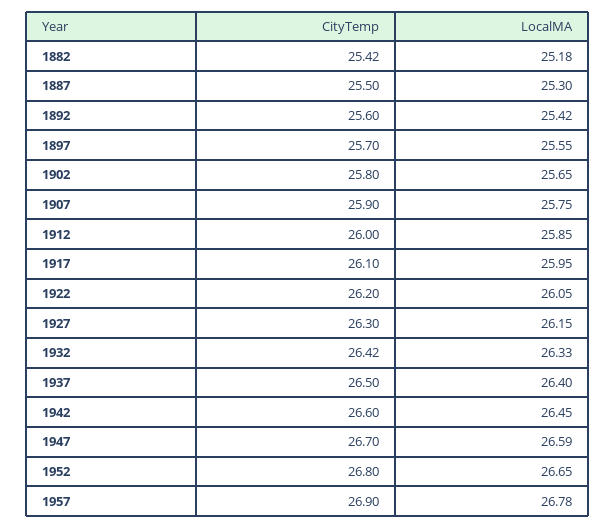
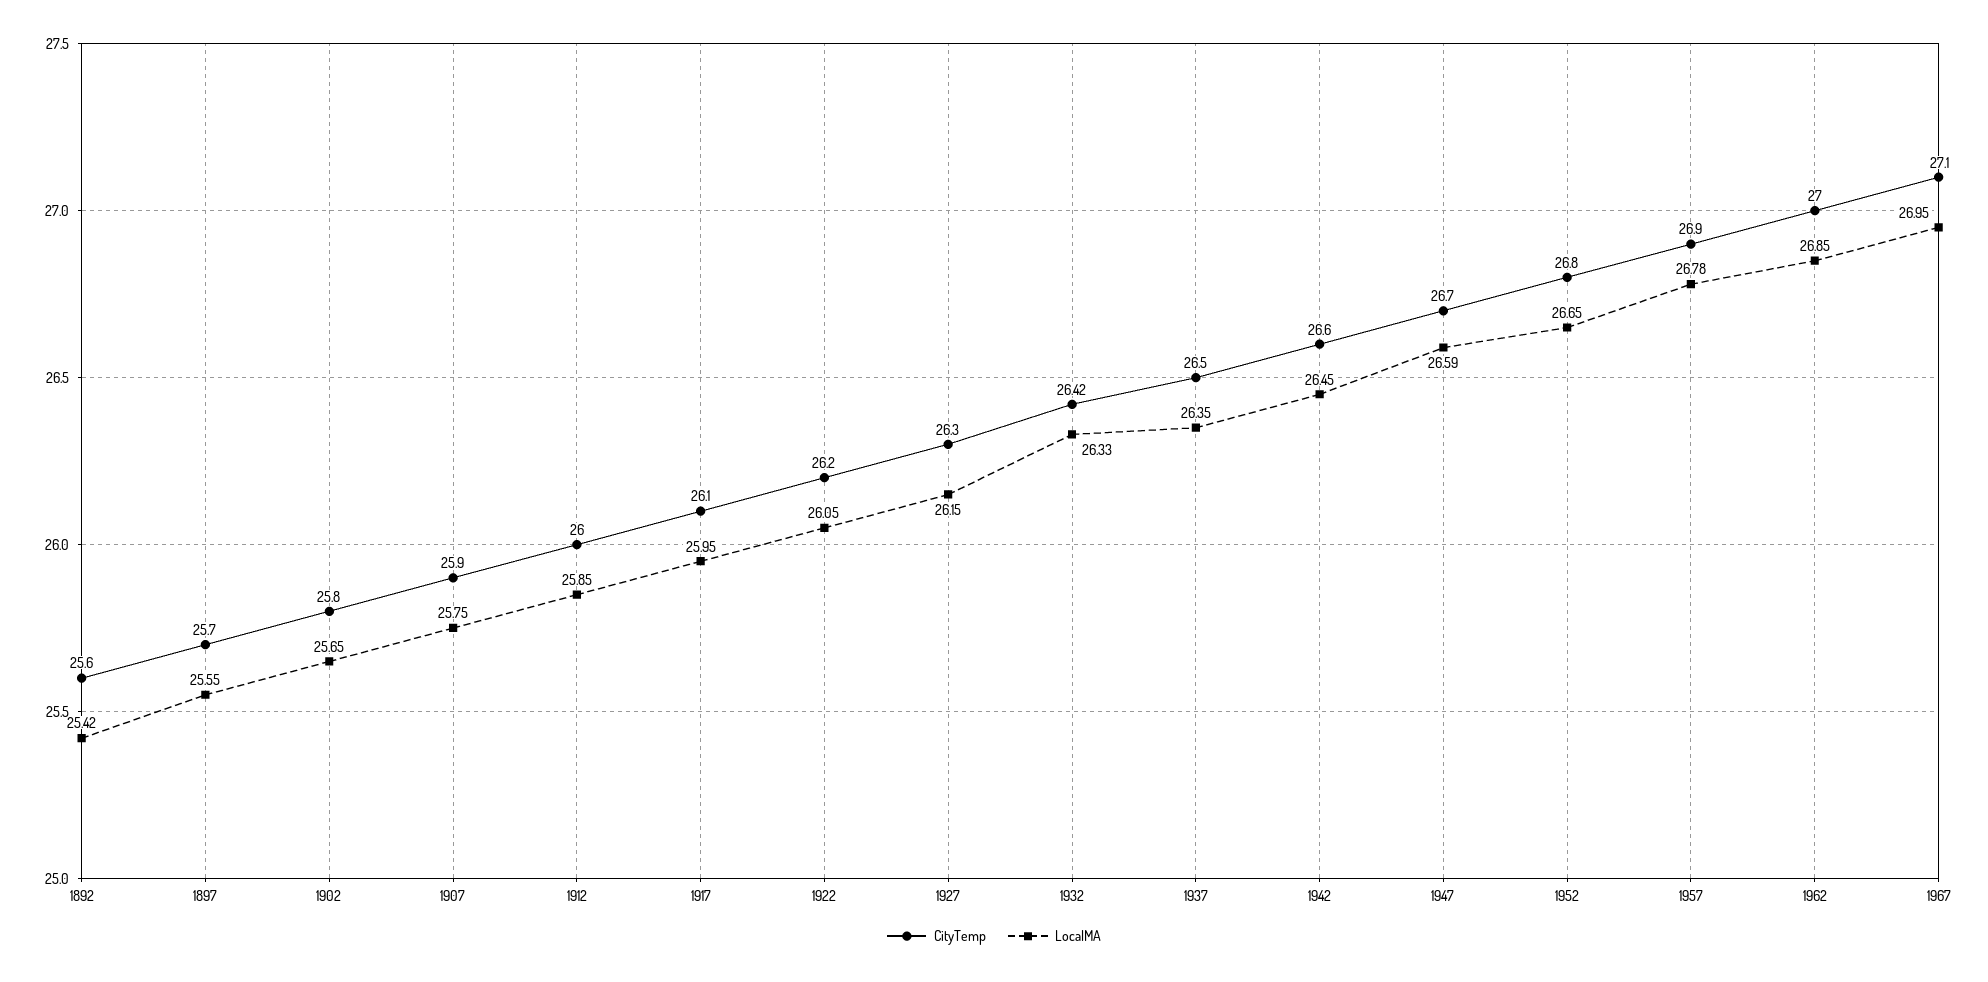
CityTemp, 1882: 25.42 -> none
LocalMA, 1882: 25.18 -> none
CityTemp, 1887: 25.5 -> none
LocalMA, 1887: 25.3 -> none
LocalMA, 1937: 26.4 -> 26.35
CityTemp, 1962: none -> 27
LocalMA, 1962: none -> 26.85
CityTemp, 1967: none -> 27.1
LocalMA, 1967: none -> 26.95

